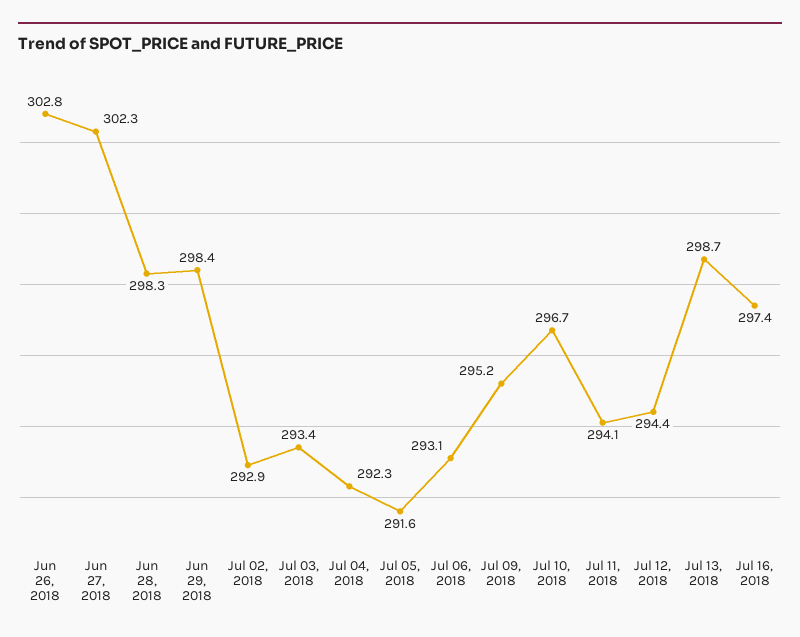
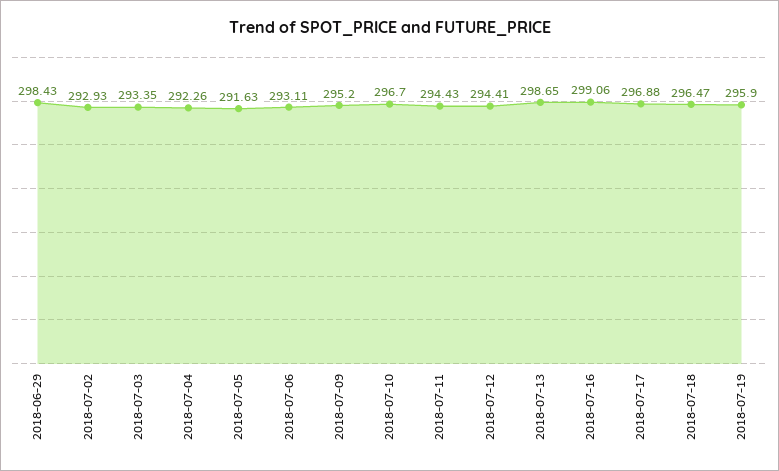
Jun 26, 2018: 302.8 -> none
Jun 27, 2018: 302.3 -> none
Jun 28, 2018: 298.3 -> none
Jul 11, 2018: 294.1 -> 294.43
Jul 16, 2018: 297.4 -> 299.06
2018-07-17: none -> 296.88
2018-07-18: none -> 296.47
2018-07-19: none -> 295.9

